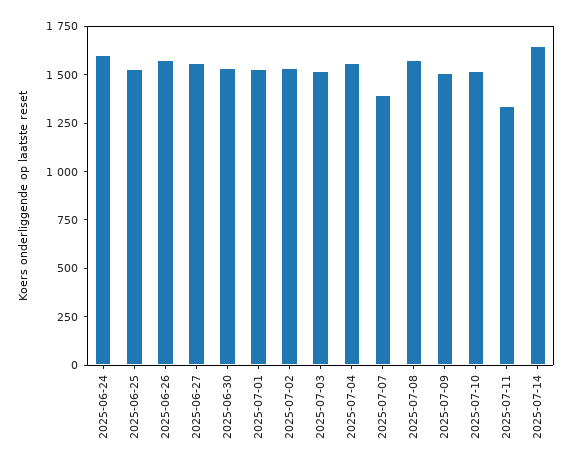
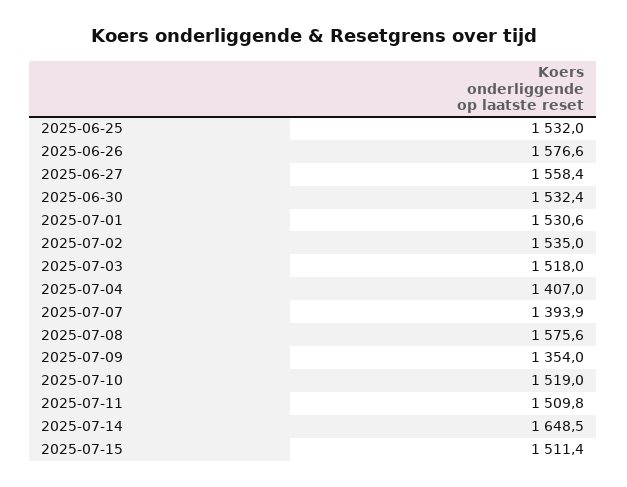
2025-06-24: 1600 -> none
2025-07-04: 1550 -> 1407
2025-07-09: 1500 -> 1354
2025-07-11: 1350 -> 1509.8
2025-07-15: none -> 1511.4

